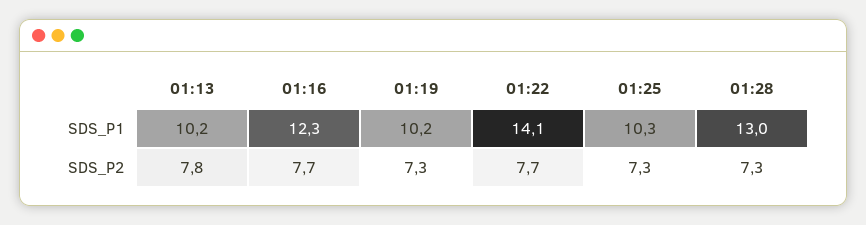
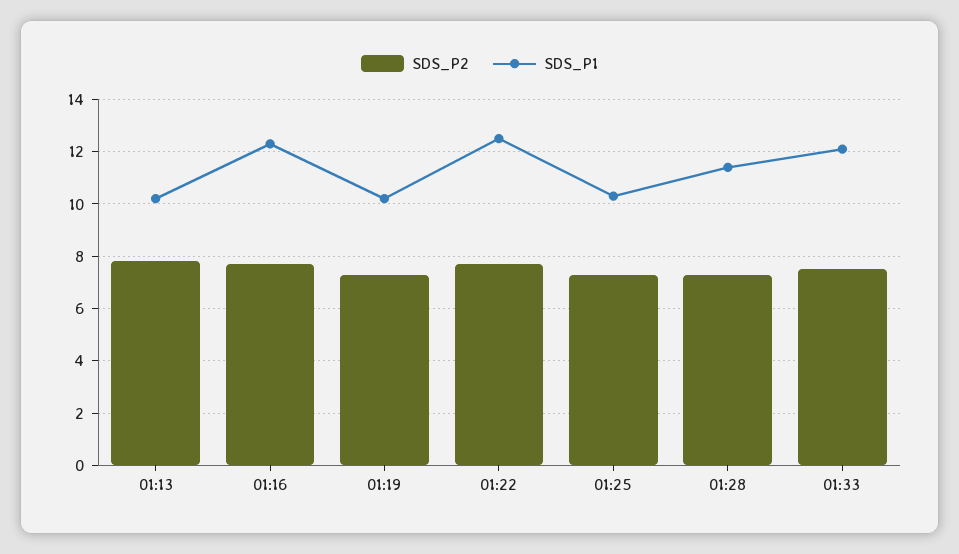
SDS_P1, 01:22: 14.1 -> 12.5
SDS_P1, 01:28: 13 -> 11.5
SDS_P2, 01:33: none -> 7.5
SDS_P1, 01:33: none -> 12

